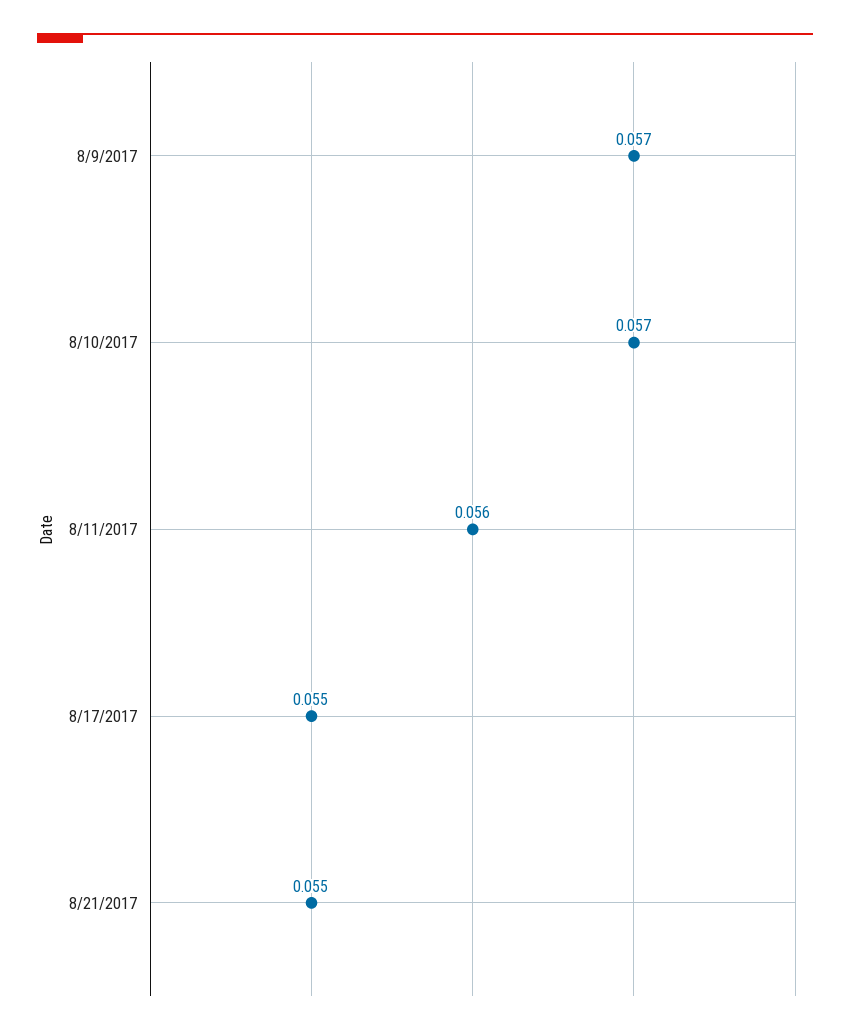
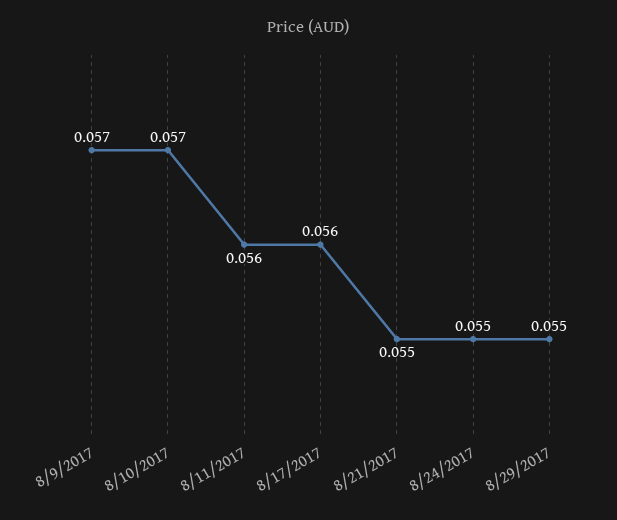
8/17/2017: 0.055 -> 0.056
8/24/2017: none -> 0.055
8/29/2017: none -> 0.055

